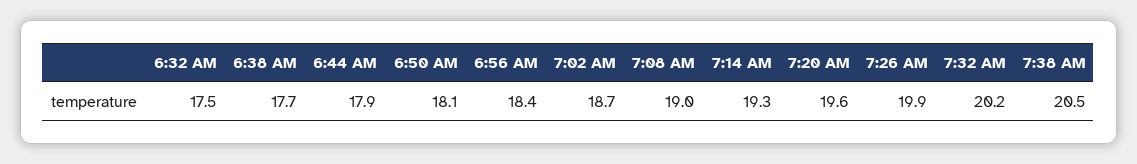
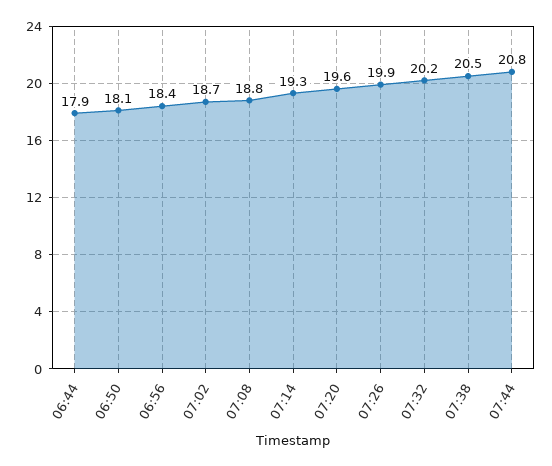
6:32 AM: 17.5 -> none
6:38 AM: 17.7 -> none
7:08 AM: 19 -> 18.8
07:44: none -> 20.8

